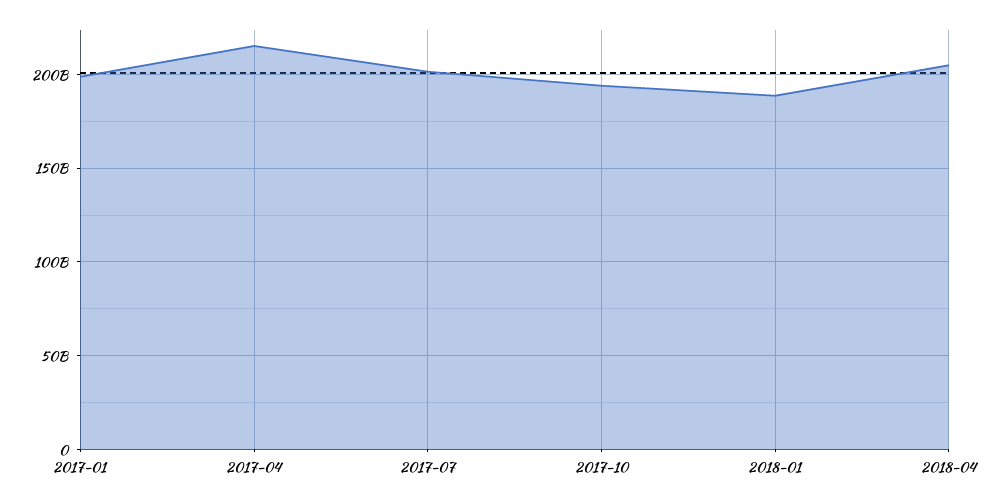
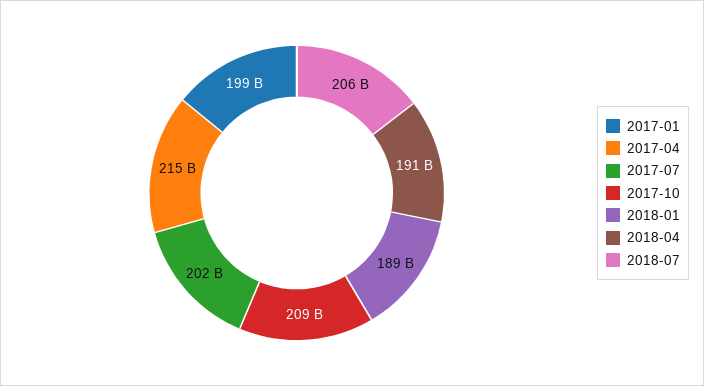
2017-10: 195000000000 -> 209000000000
2018-04: 205000000000 -> 191000000000
2018-07: none -> 206000000000

